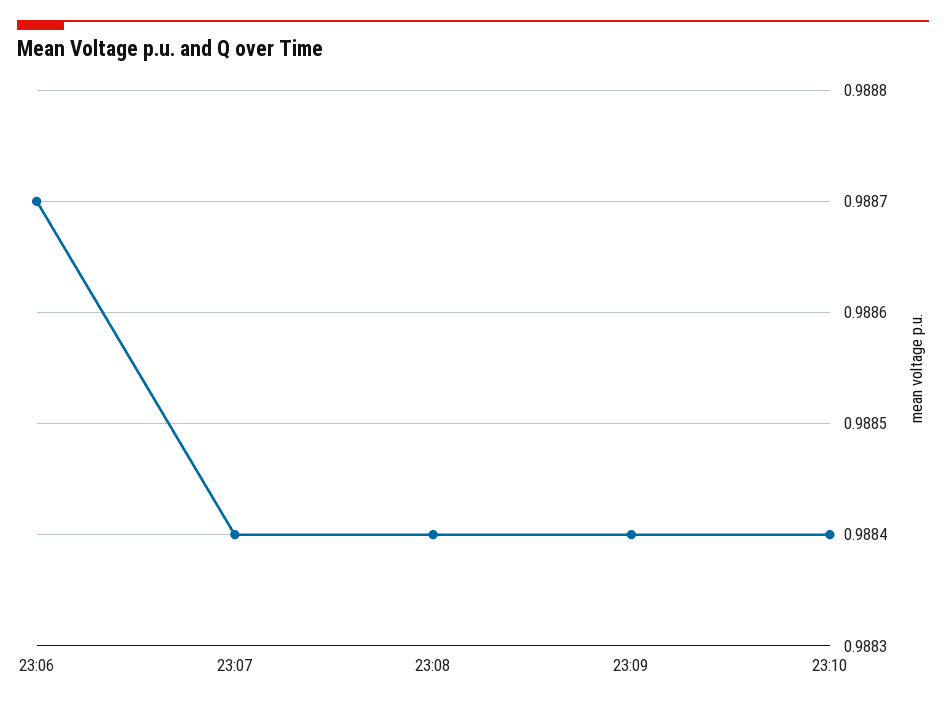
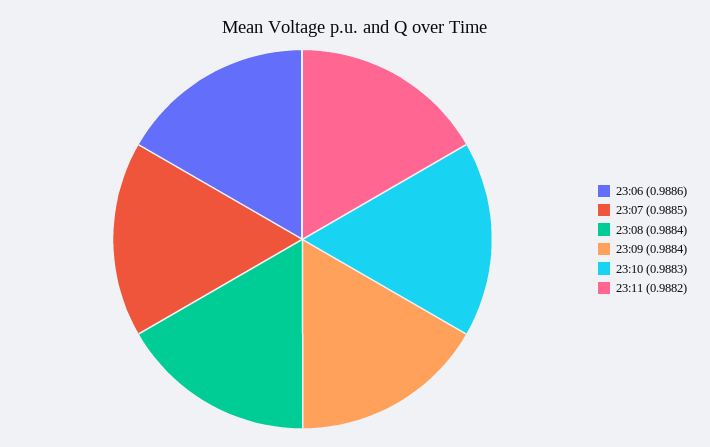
23:06: 0.9887 -> 0.9886
23:07: 0.9884 -> 0.9885
23:10: 0.9884 -> 0.9883
23:11: none -> 0.9882

